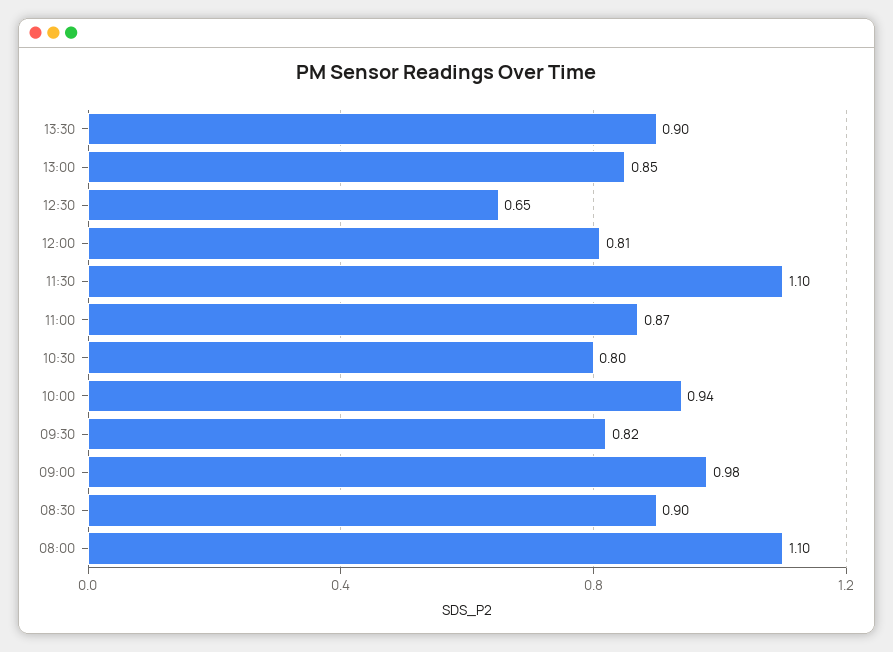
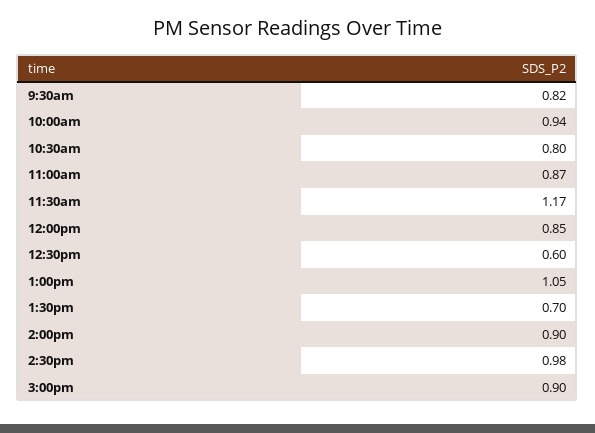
13:30: 0.9 -> 0.7
13:00: 0.85 -> 1.05
12:30: 0.65 -> 0.6
12:00: 0.81 -> 0.85
11:30: 1.1 -> 1.17
09:00: 0.98 -> none
08:30: 0.9 -> none
08:00: 1.1 -> none
2:00pm: none -> 0.9
2:30pm: none -> 0.98
3:00pm: none -> 0.9

